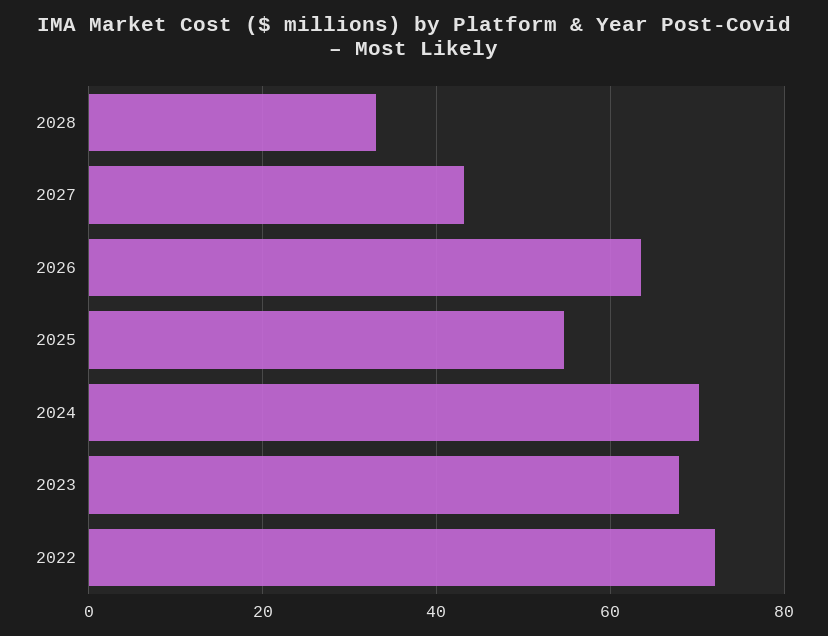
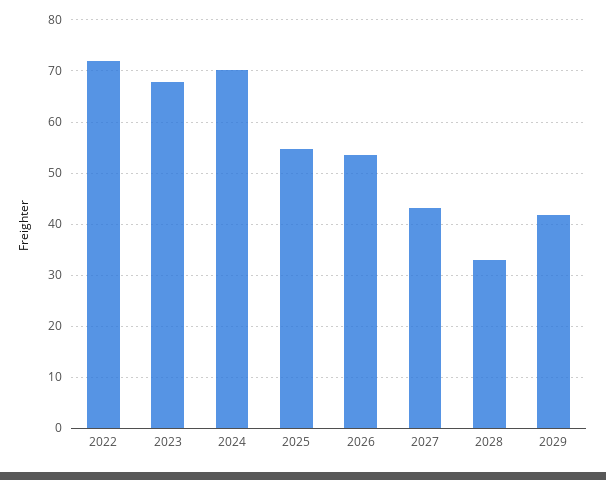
2026: 64 -> 54
2029: none -> 42

